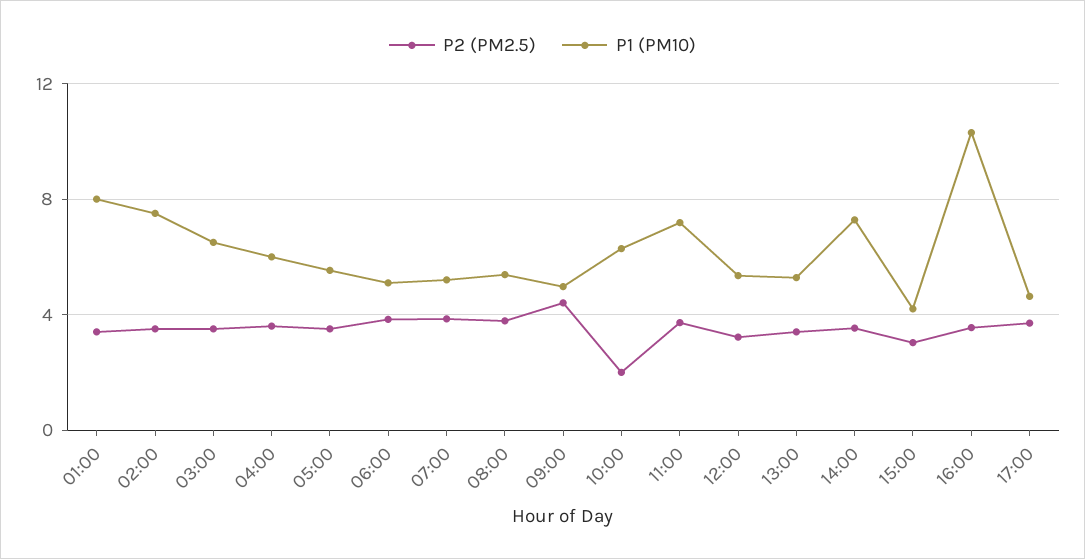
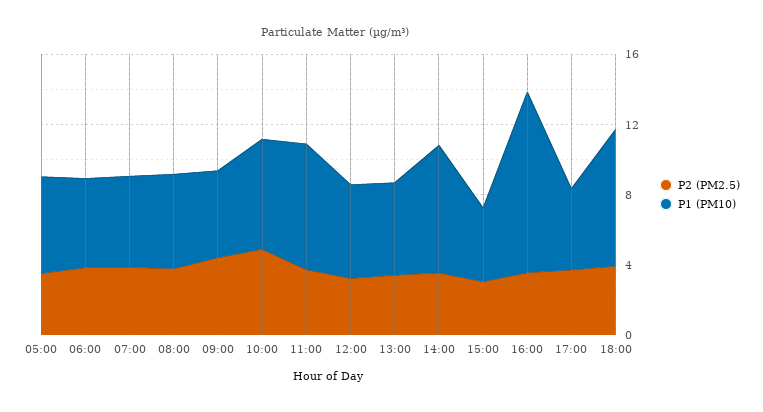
P2 (PM2.5), 01:00: 3.5 -> none
P1 (PM10), 01:00: 8 -> none
P2 (PM2.5), 02:00: 3.5 -> none
P1 (PM10), 02:00: 7.5 -> none
P2 (PM2.5), 03:00: 3.5 -> none
P1 (PM10), 03:00: 6.5 -> none
P2 (PM2.5), 04:00: 3.5 -> none
P1 (PM10), 04:00: 6 -> none
P2 (PM2.5), 10:00: 2 -> 5
P2 (PM2.5), 18:00: none -> 4
P1 (PM10), 18:00: none -> 8

